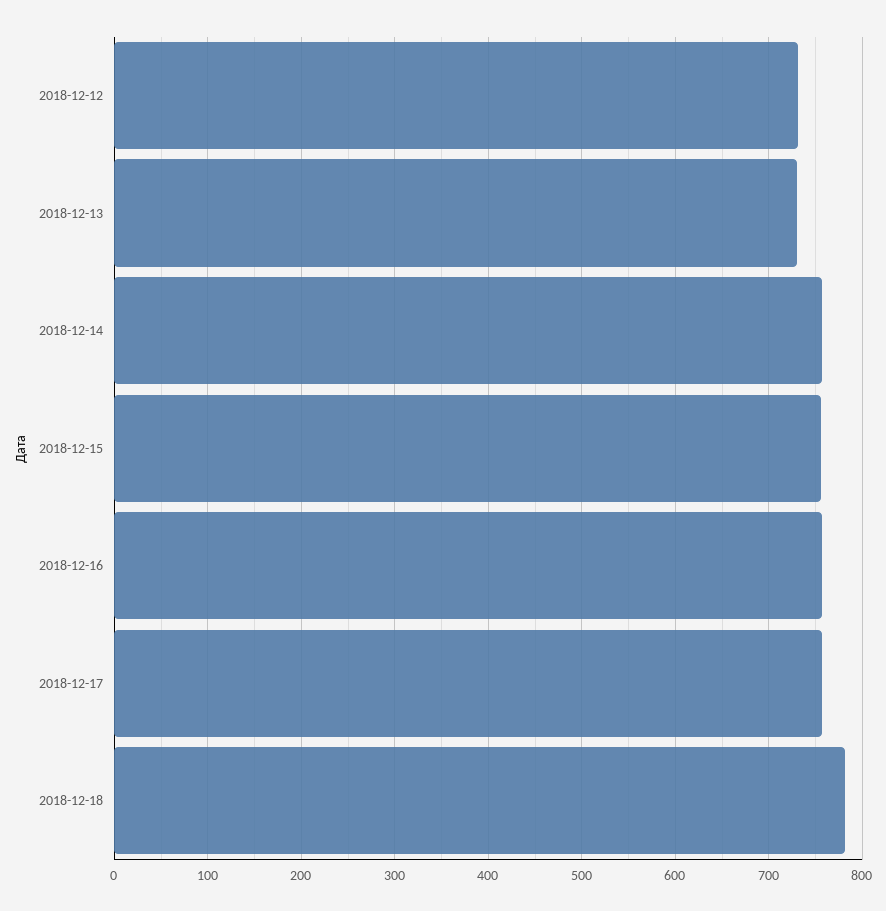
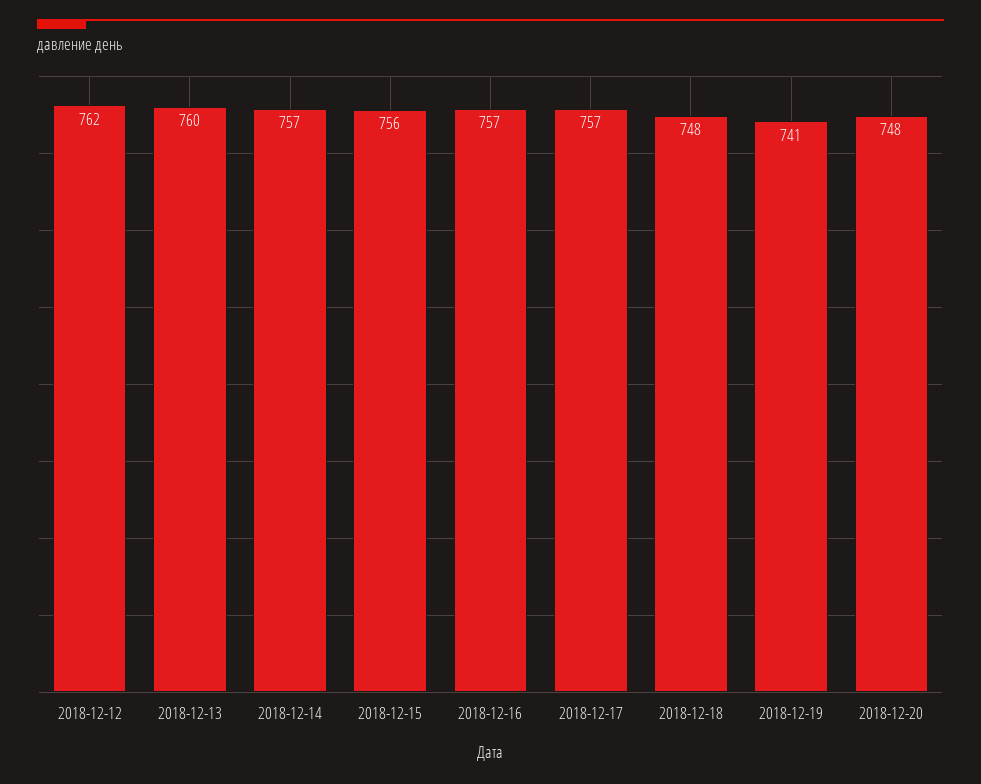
2018-12-12: 730 -> 762
2018-12-13: 730 -> 760
2018-12-18: 780 -> 748
2018-12-19: none -> 741
2018-12-20: none -> 748

